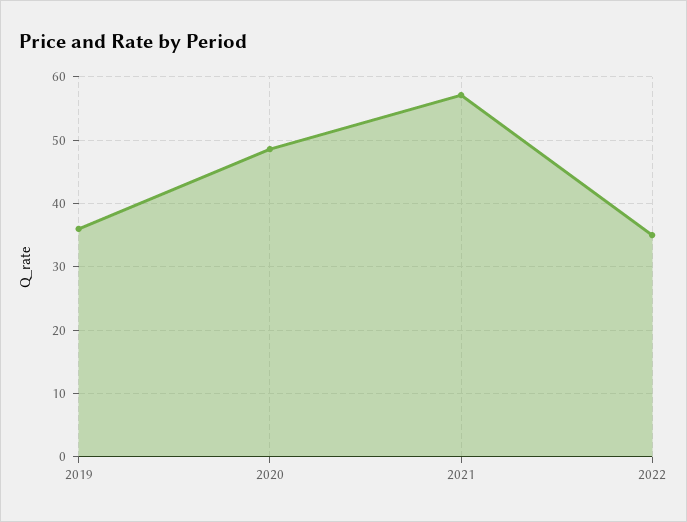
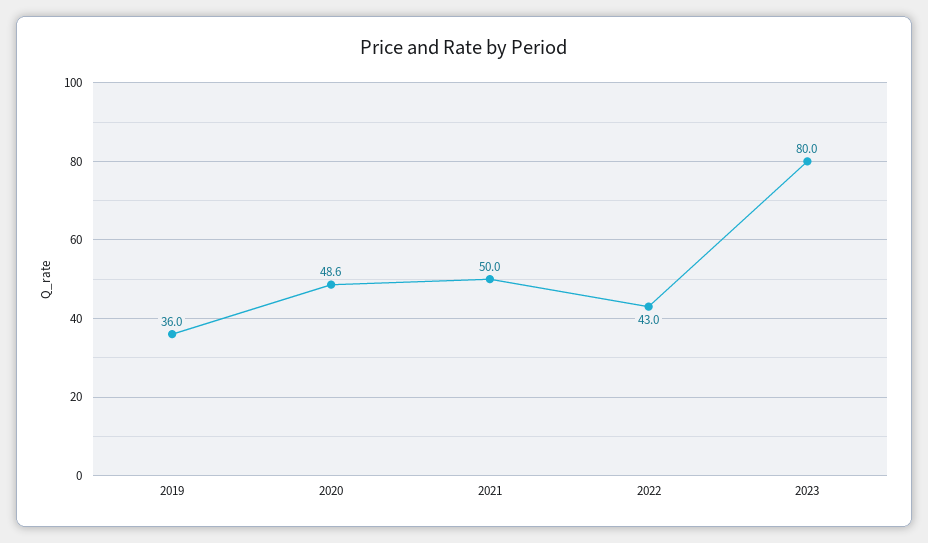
2021: 57 -> 50
2022: 35 -> 43
2023: none -> 80

